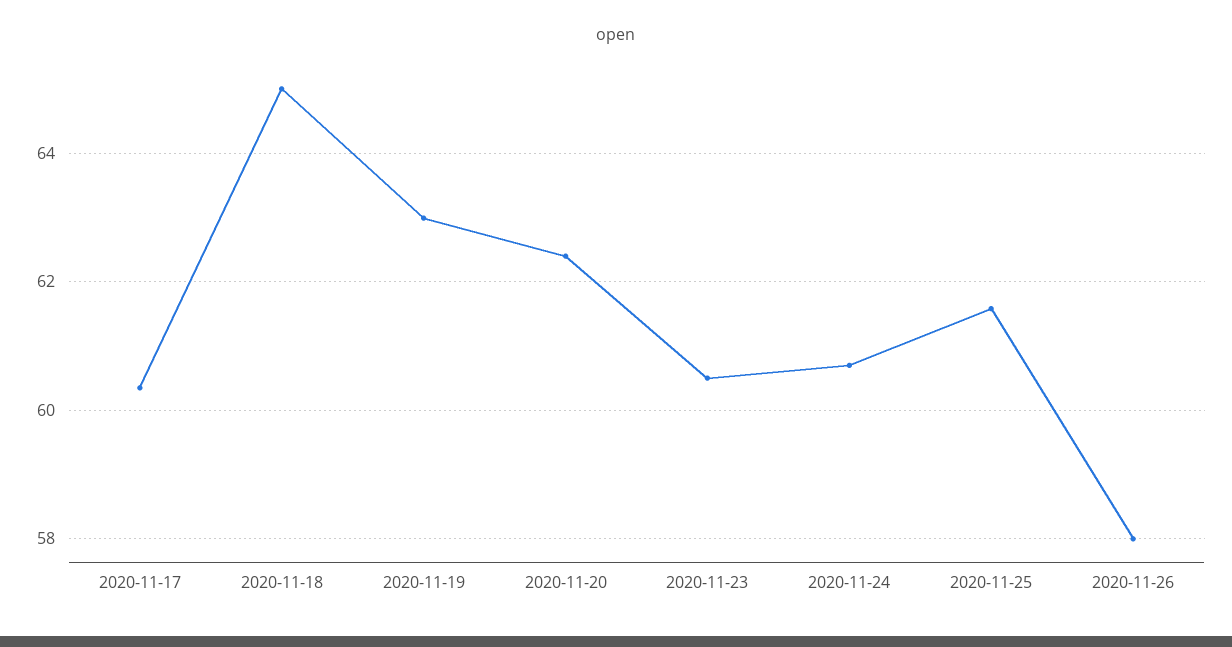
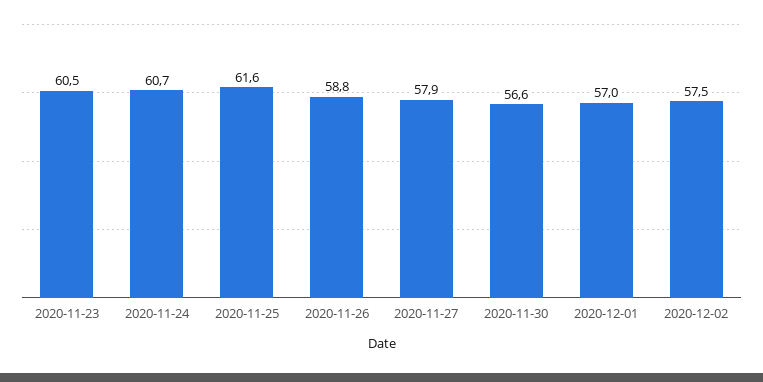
2020-11-17: 60.4 -> none
2020-11-18: 65 -> none
2020-11-19: 63 -> none
2020-11-20: 62.4 -> none
2020-11-26: 58 -> 58.8
2020-11-27: none -> 57.9
2020-11-30: none -> 56.6
2020-12-01: none -> 57
2020-12-02: none -> 57.5

